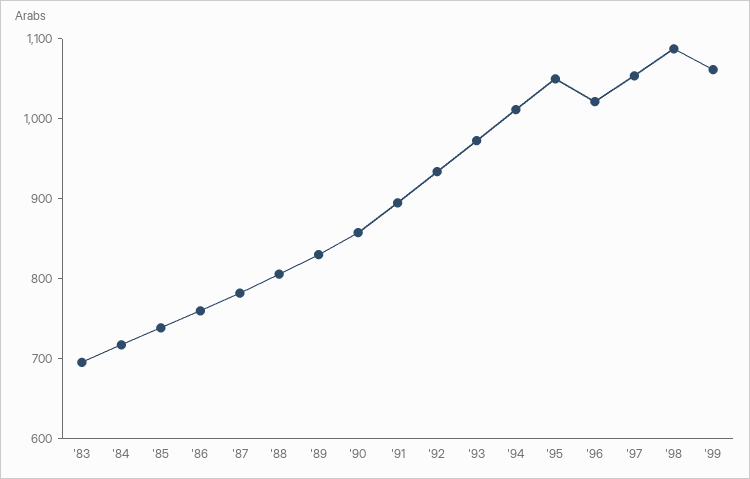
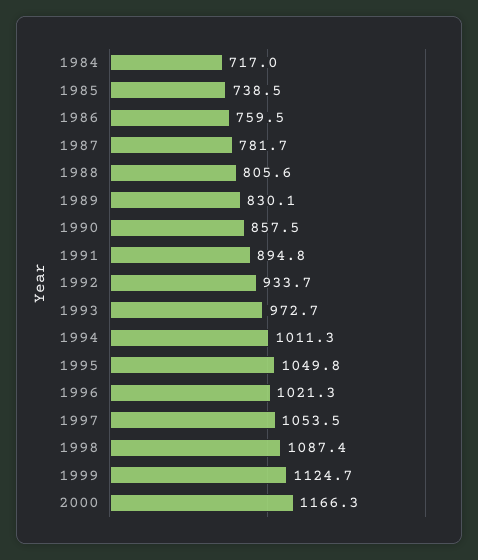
'83: 700 -> none
'99: 1060 -> 1124.7
2000: none -> 1166.3

